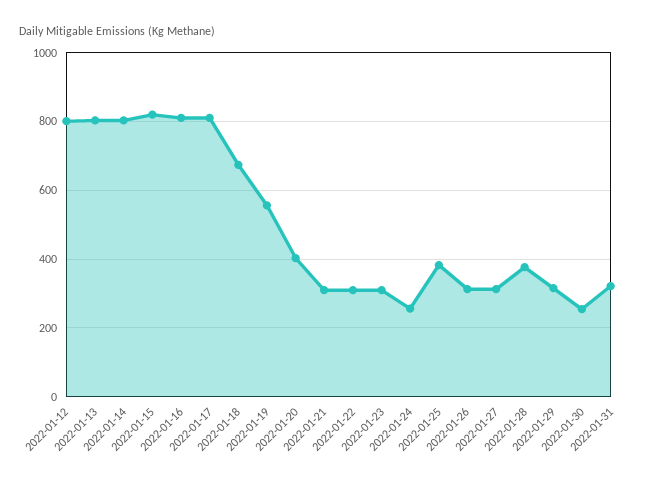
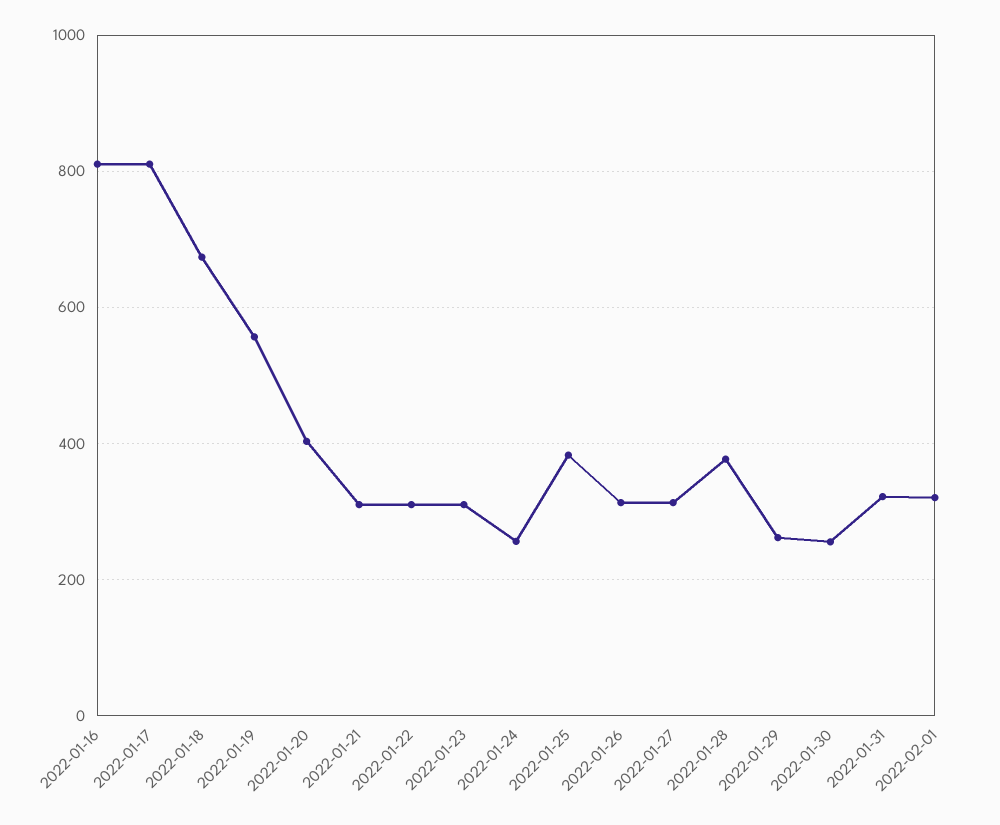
2022-01-12: 800 -> none
2022-01-13: 800 -> none
2022-01-14: 800 -> none
2022-01-15: 820 -> none
2022-01-29: 320 -> 260
2022-02-01: none -> 320

